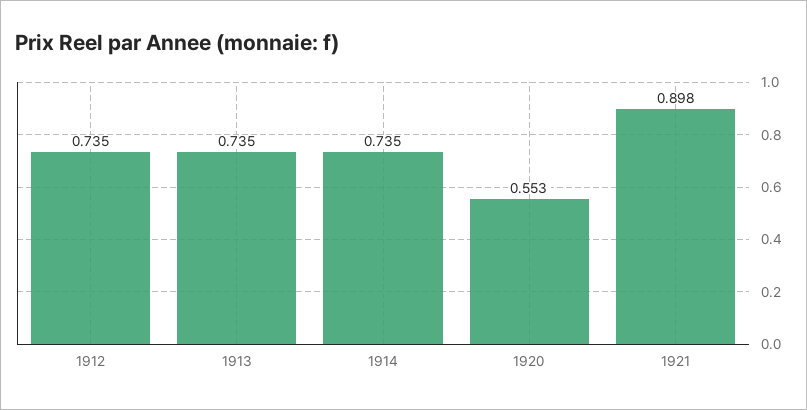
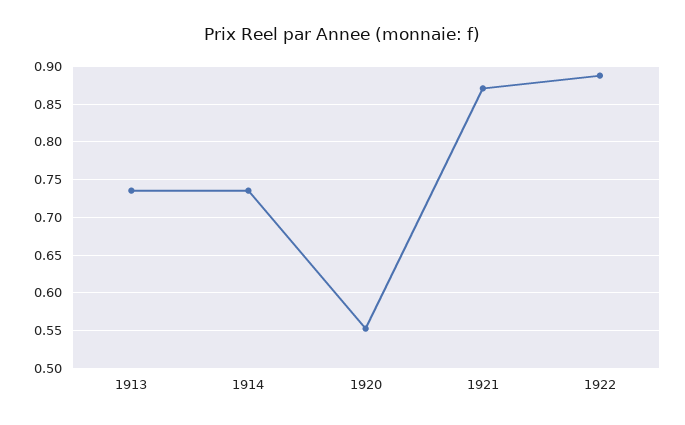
1912: 0.735 -> none
1921: 0.898 -> 0.87
1922: none -> 0.89

